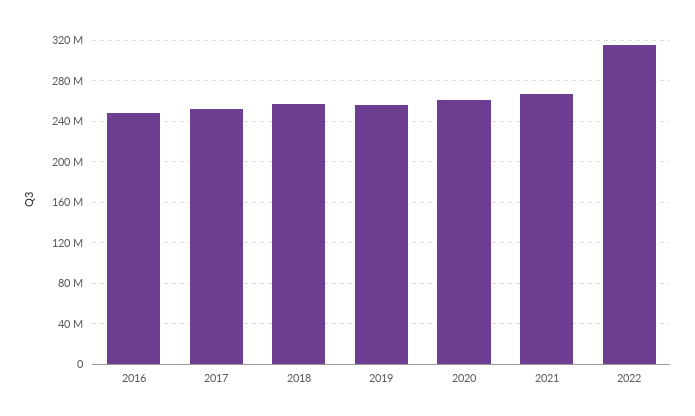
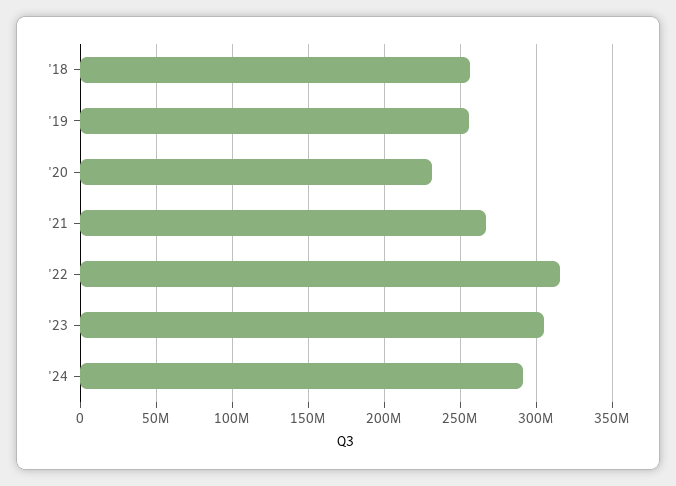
2016: 250000000 -> none
2017: 250000000 -> none
2020: 260000000 -> 230000000
'23: none -> 305000000
'24: none -> 290000000

